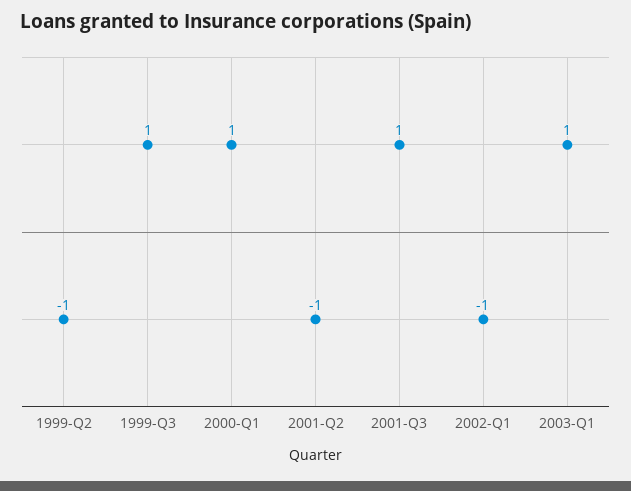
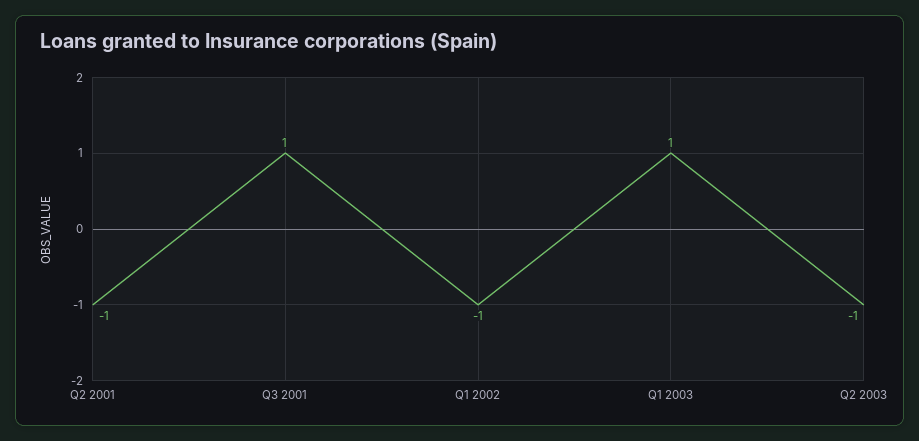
1999-Q2: -1 -> none
1999-Q3: 1 -> none
2000-Q1: 1 -> none
Q2 2003: none -> -1

